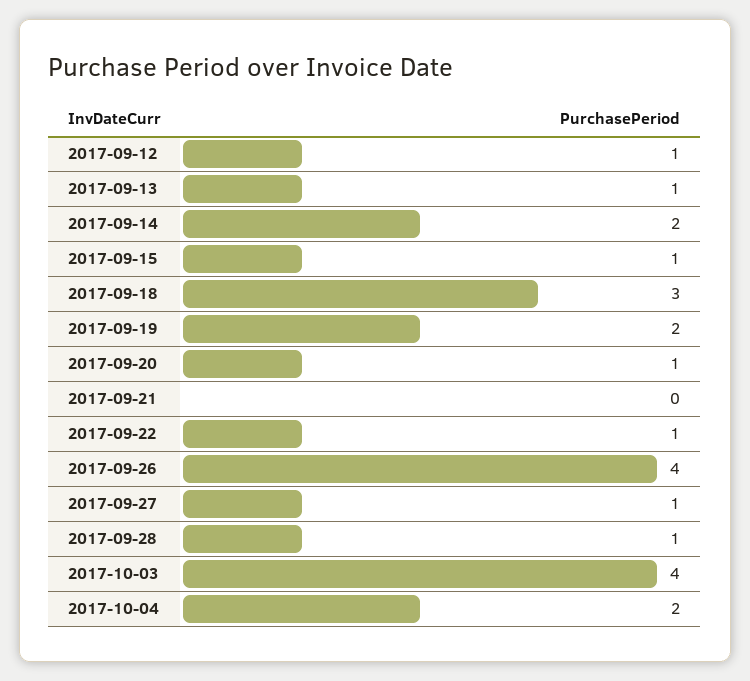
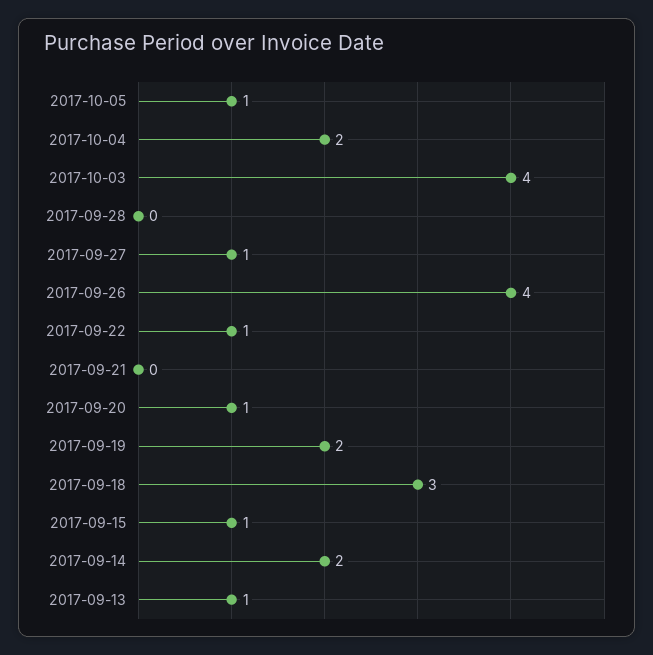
2017-09-12: 1 -> none
2017-09-28: 1 -> 0
2017-10-05: none -> 1

